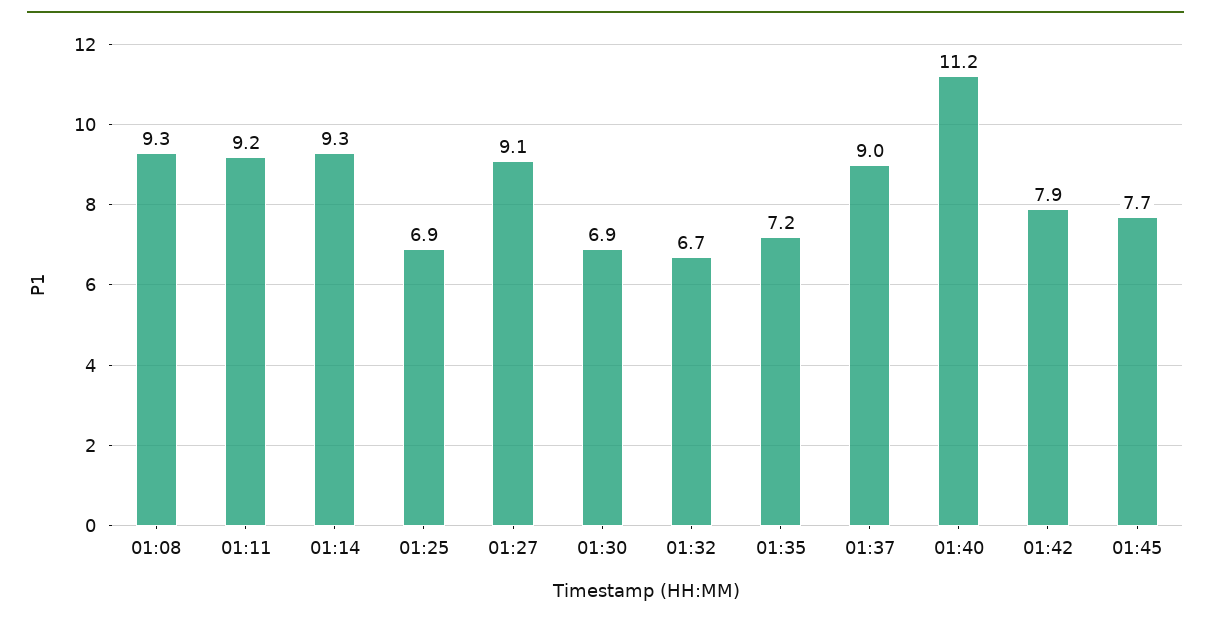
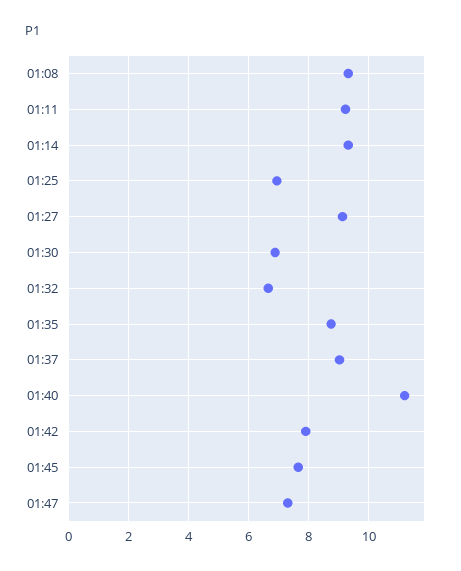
01:35: 7.2 -> 8.75
01:47: none -> 7.25

